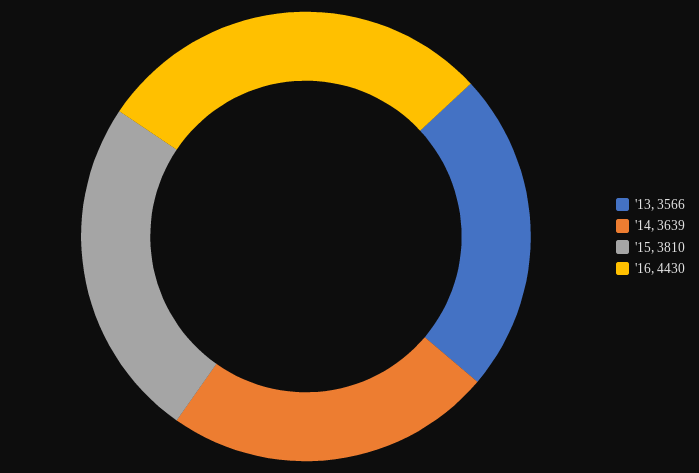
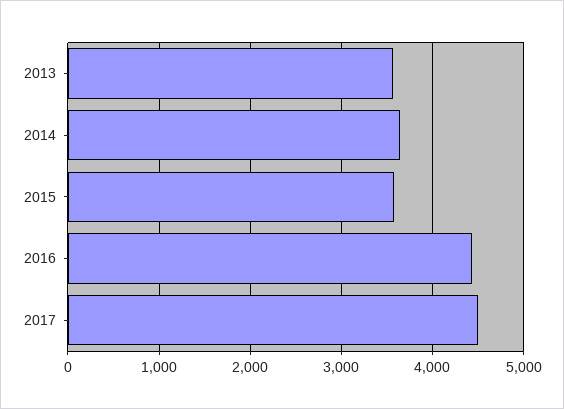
'15: 3810 -> 3600
2017: none -> 4500

